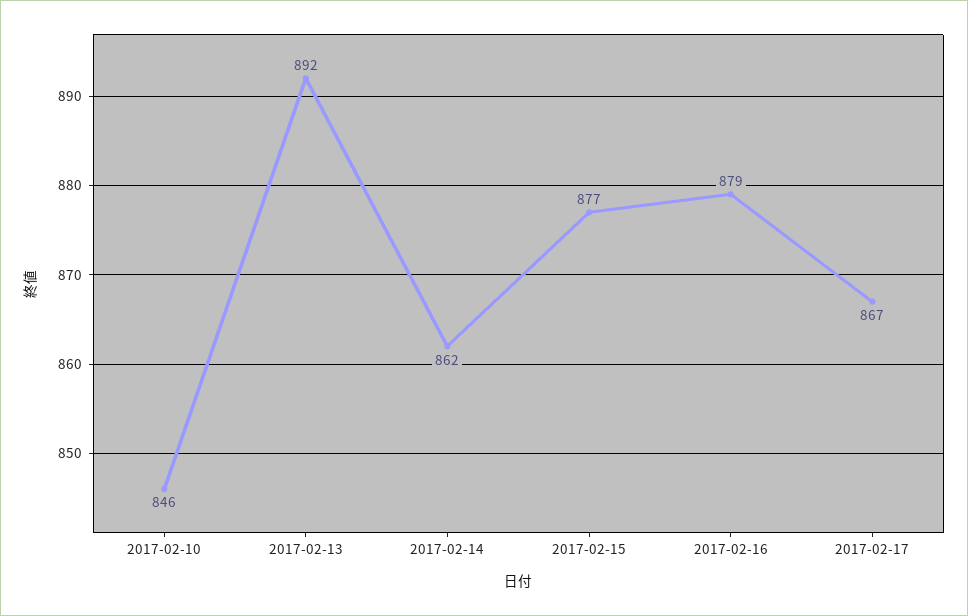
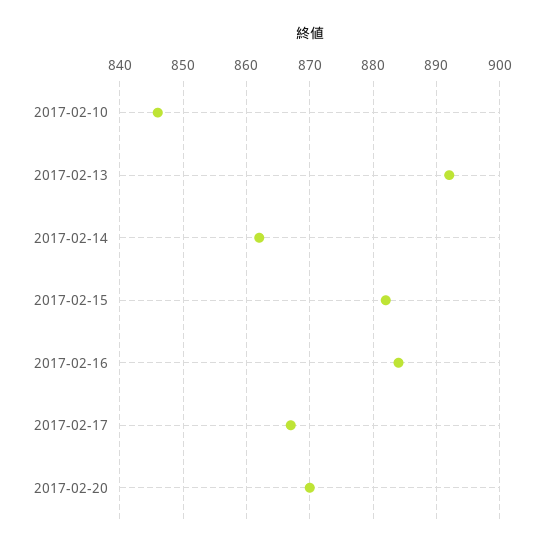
2017-02-15: 877 -> 882
2017-02-16: 879 -> 884
2017-02-20: none -> 870

